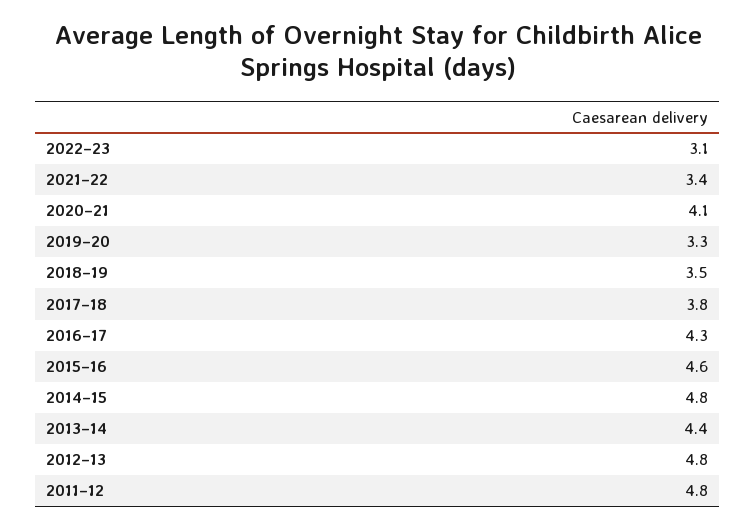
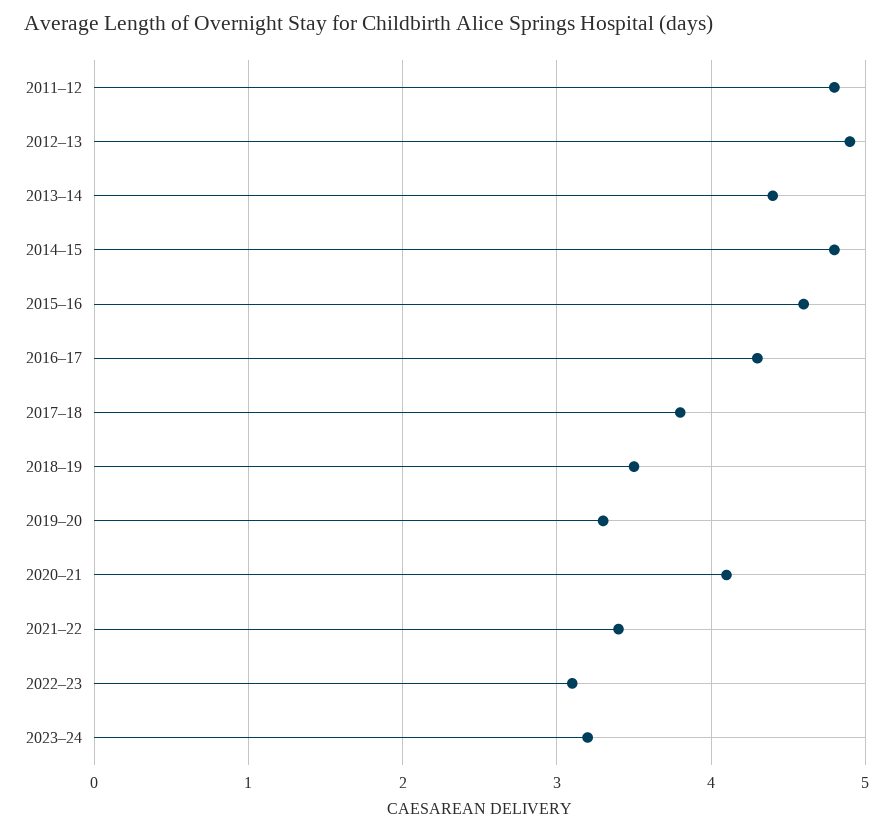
2012–13: 4.8 -> 4.9
2023–24: none -> 3.2

